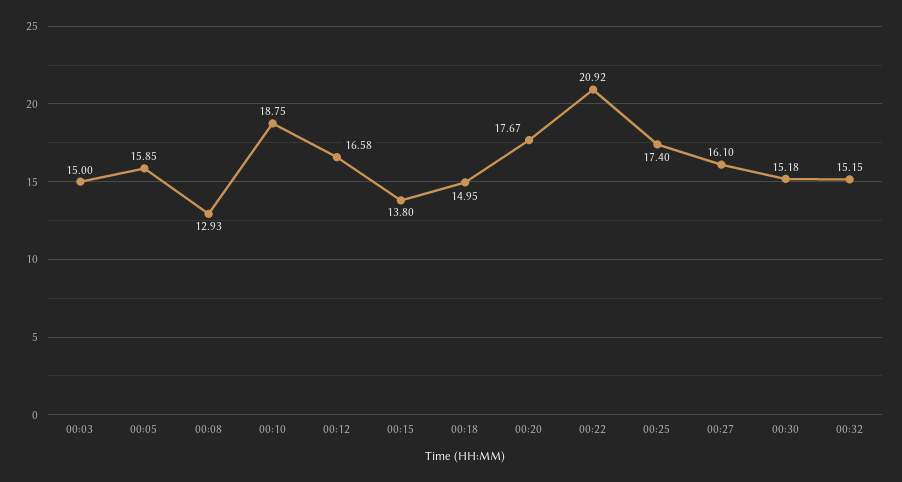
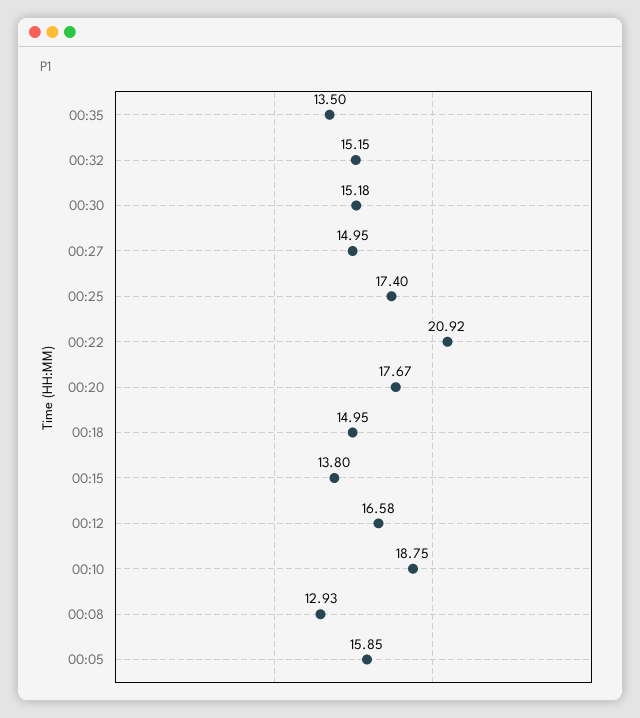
00:03: 15 -> none
00:27: 16.1 -> 14.95
00:35: none -> 13.5

